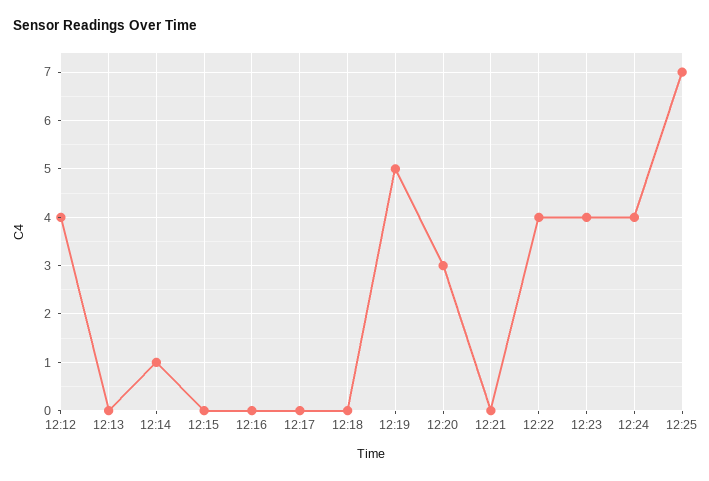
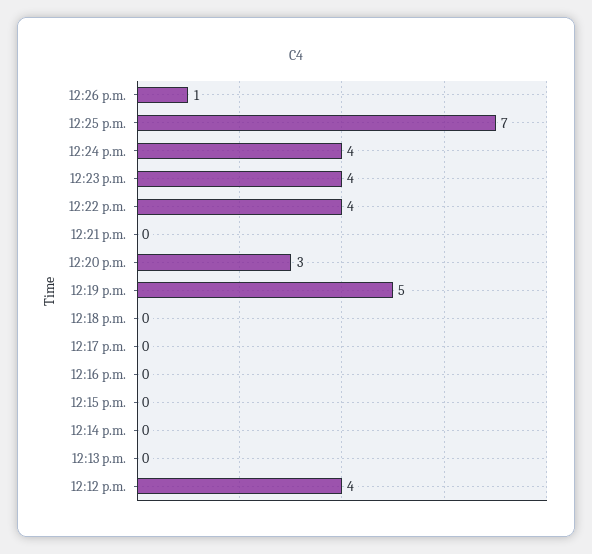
12:14: 1 -> 0
12:26 p.m.: none -> 1

